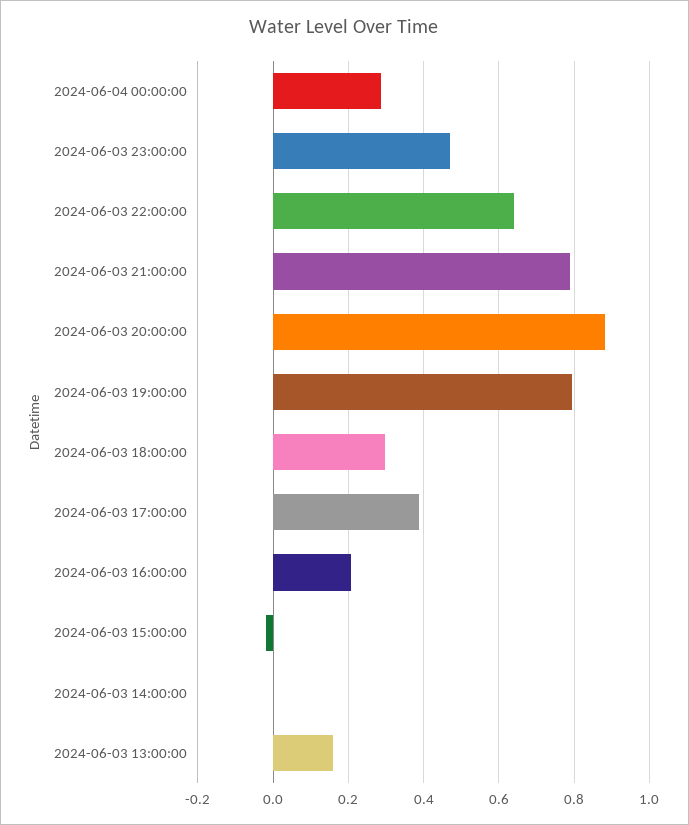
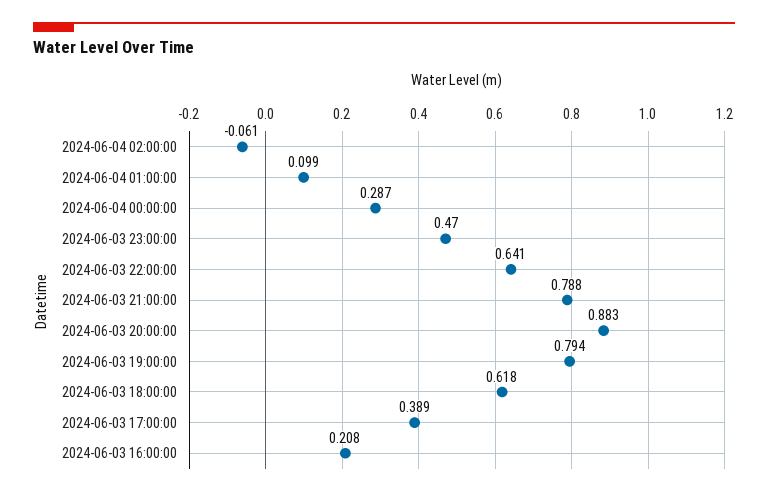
2024-06-03 18:00:00: 0.3 -> 0.618
2024-06-03 15:00:00: -0.02 -> none
2024-06-03 14:00:00: 0 -> none
2024-06-03 13:00:00: 0.16 -> none
2024-06-04 02:00:00: none -> -0.061
2024-06-04 01:00:00: none -> 0.099

